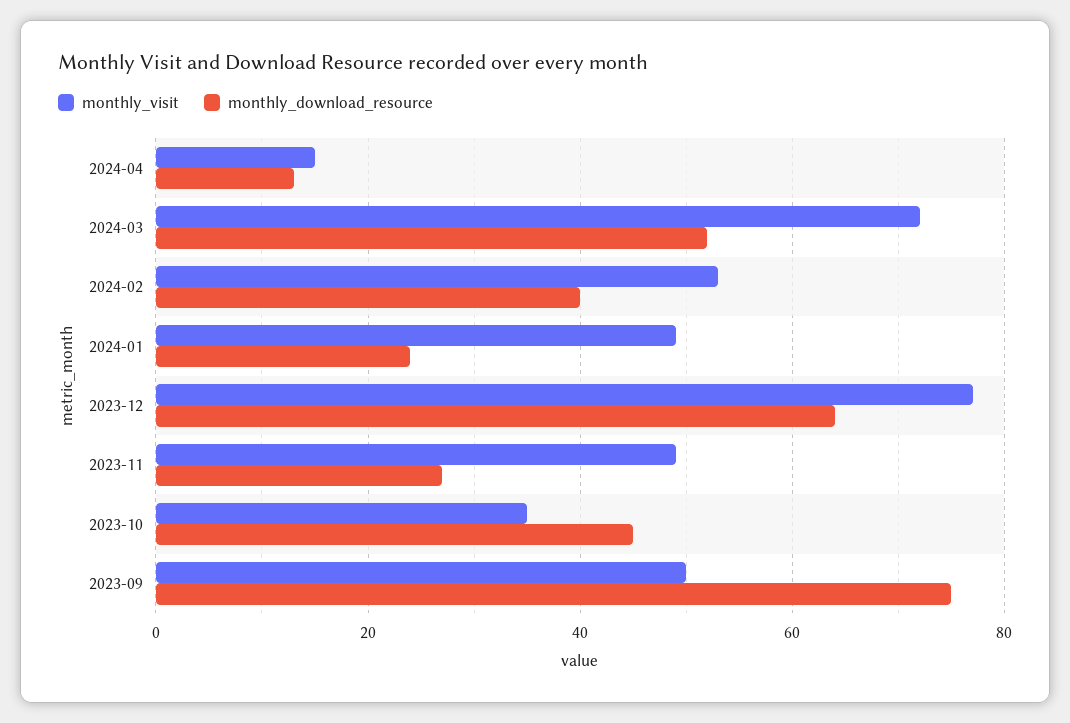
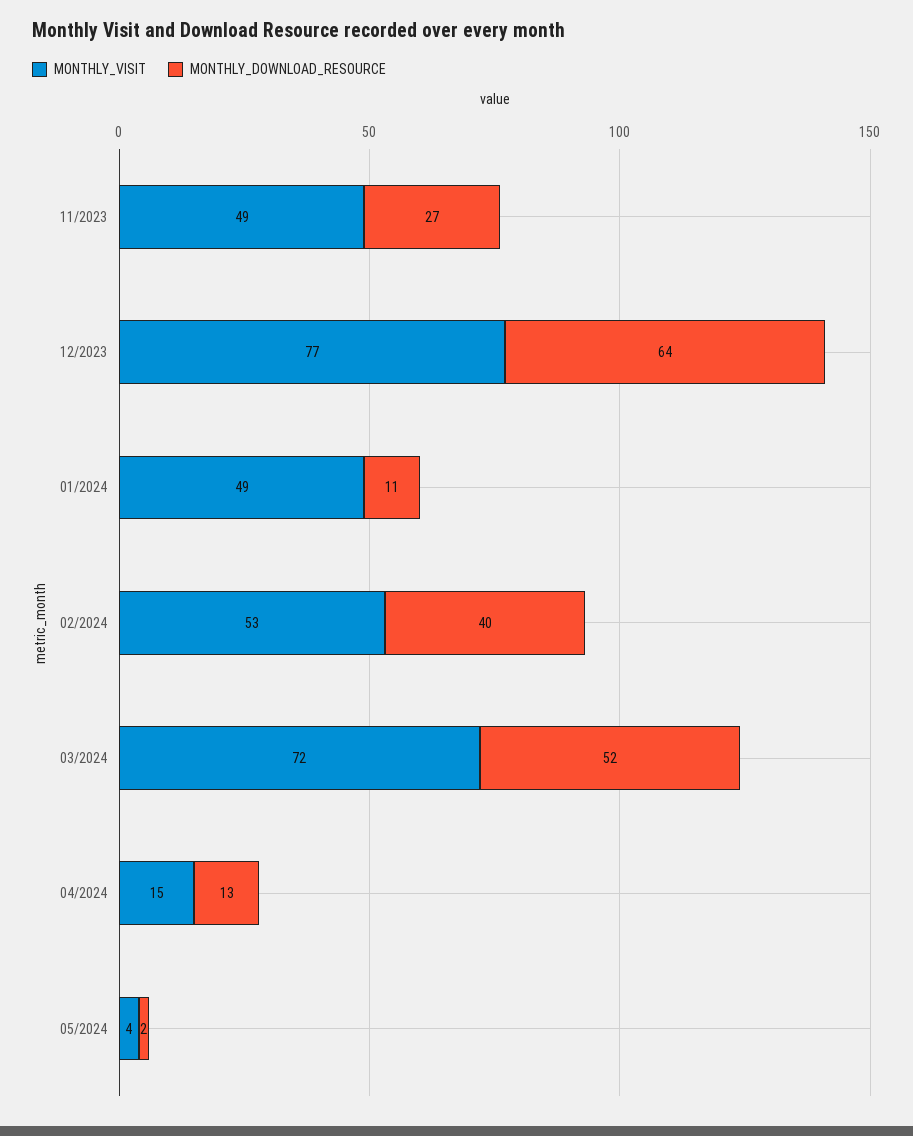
monthly_download_resource, 2024-01: 25 -> 11
monthly_visit, 2023-10: 35 -> none
monthly_download_resource, 2023-10: 45 -> none
monthly_visit, 2023-09: 50 -> none
monthly_download_resource, 2023-09: 75 -> none
monthly_visit, 05/2024: none -> 4
monthly_download_resource, 05/2024: none -> 2

